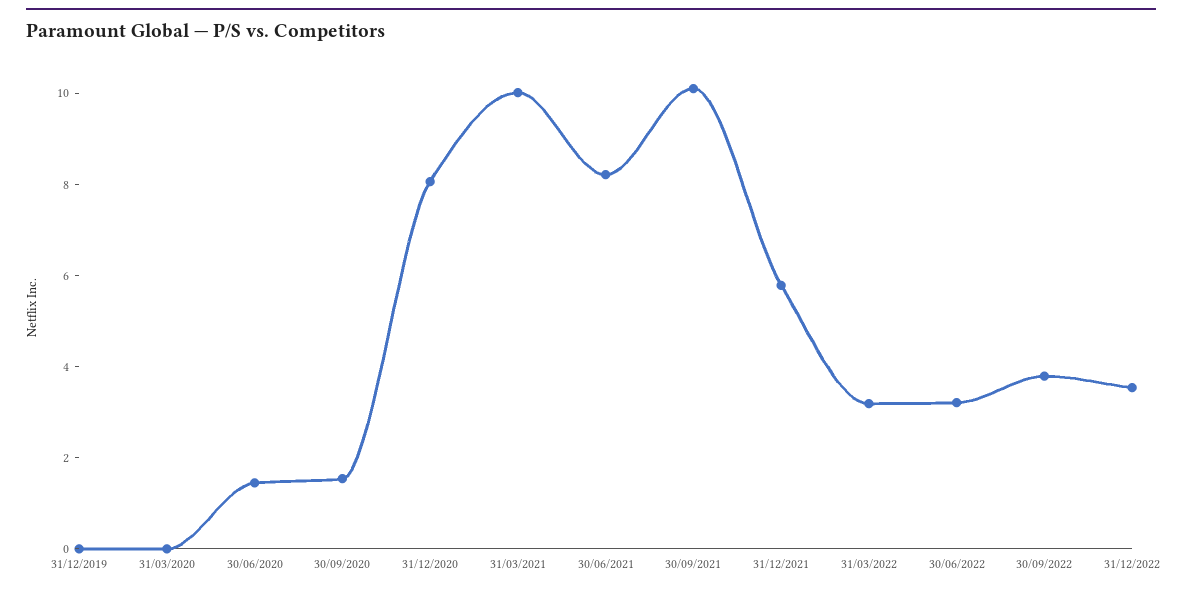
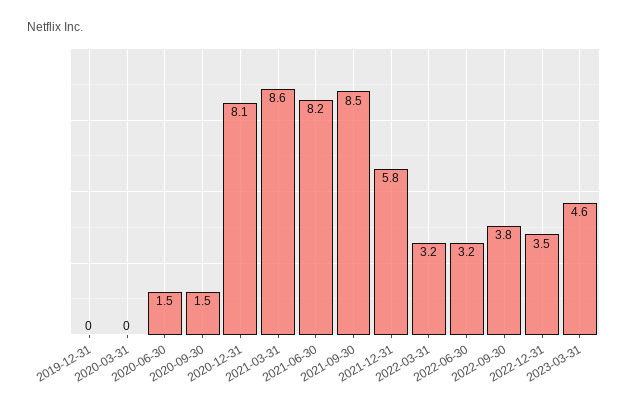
31/03/2021: 10 -> 8.6
30/09/2021: 10 -> 8.5
2023-03-31: none -> 4.6

